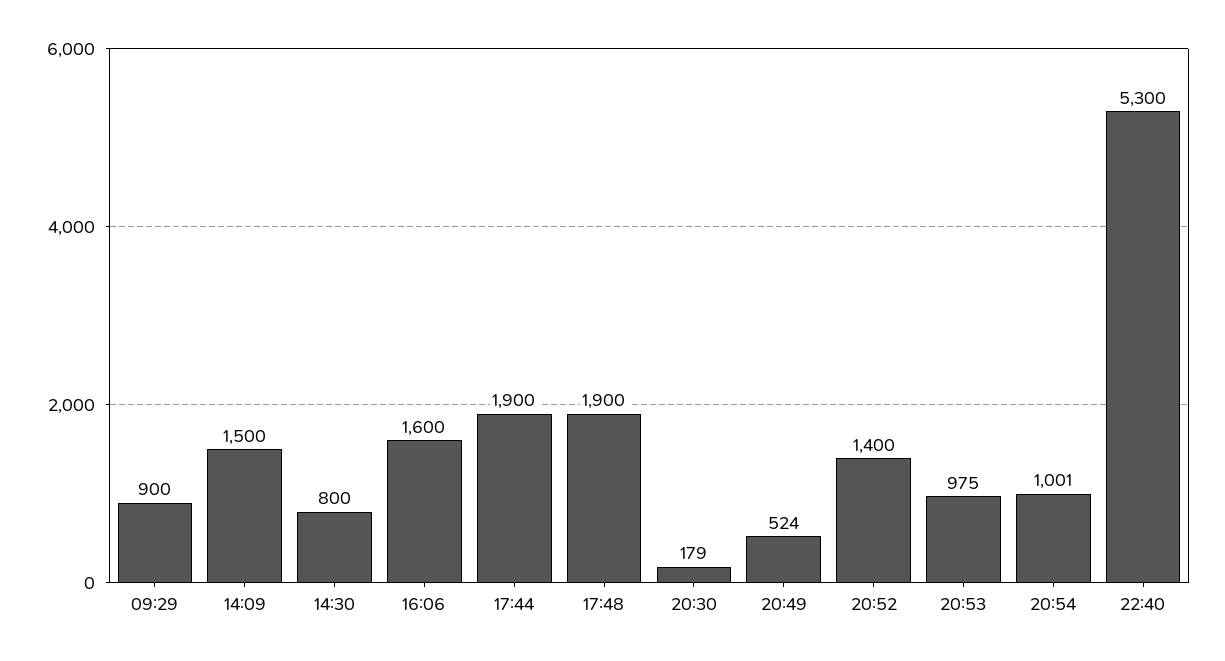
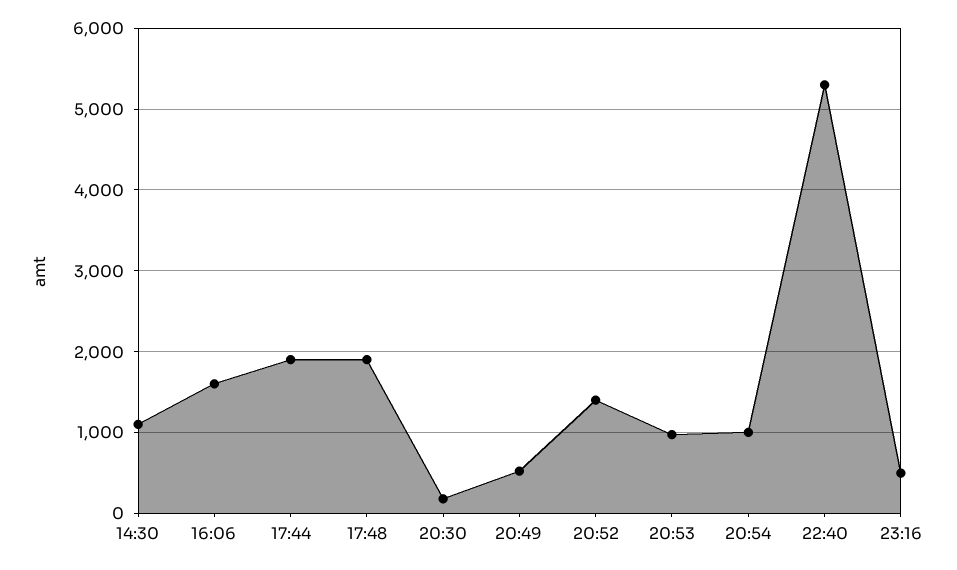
09:29: 900 -> none
14:09: 1500 -> none
14:30: 800 -> 1100
23:16: none -> 500

